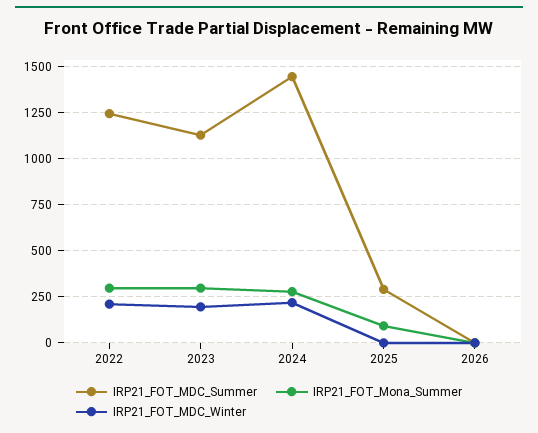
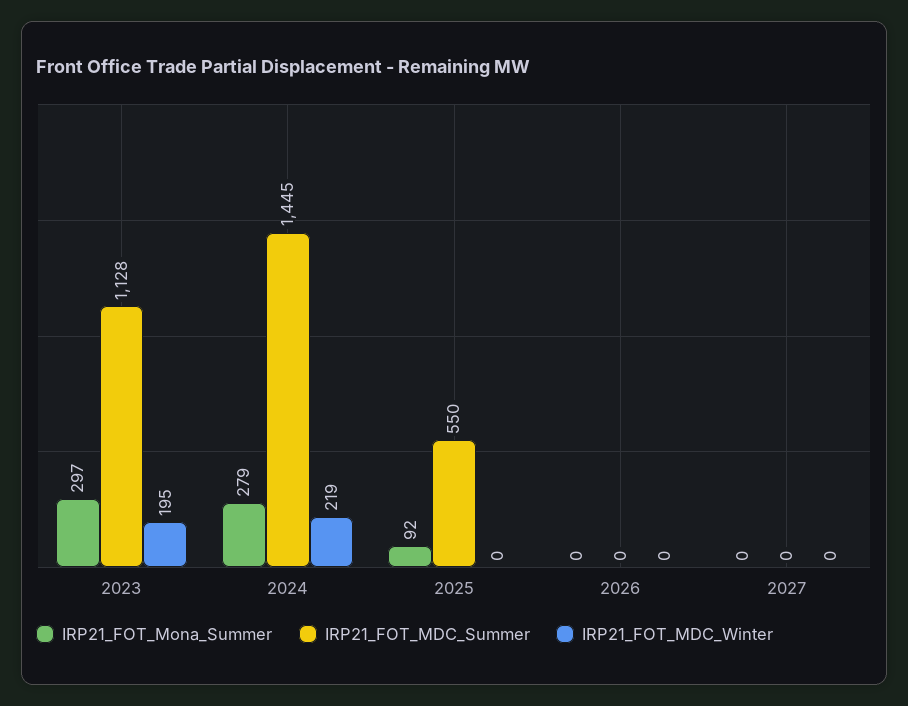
IRP21_FOT_MDC_Summer, 2022: 1250 -> none
IRP21_FOT_Mona_Summer, 2022: 300 -> none
IRP21_FOT_MDC_Winter, 2022: 200 -> none
IRP21_FOT_MDC_Summer, 2025: 300 -> 550
IRP21_FOT_Mona_Summer, 2027: none -> 0
IRP21_FOT_MDC_Summer, 2027: none -> 0
IRP21_FOT_MDC_Winter, 2027: none -> 0

